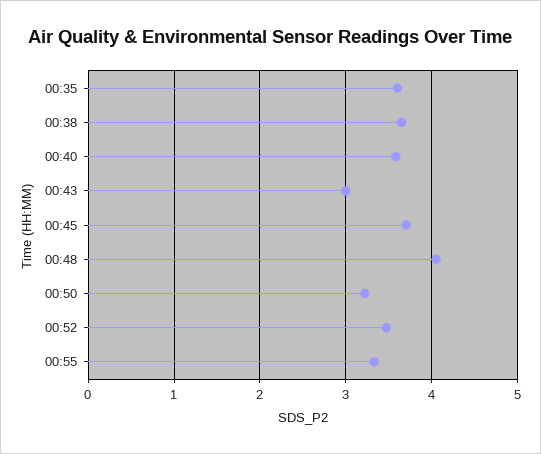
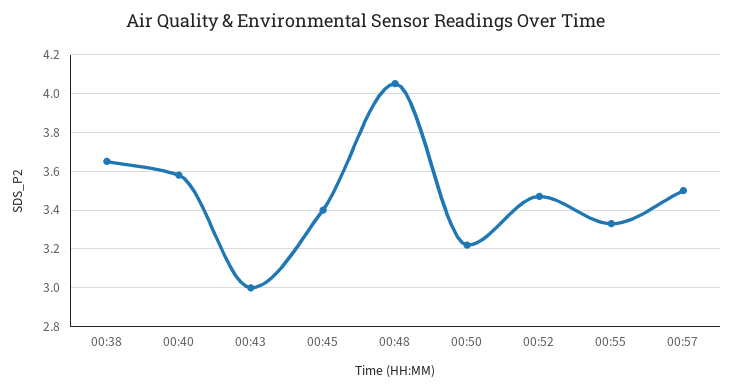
00:35: 3.6 -> none
00:45: 3.7 -> 3.4
00:57: none -> 3.5

